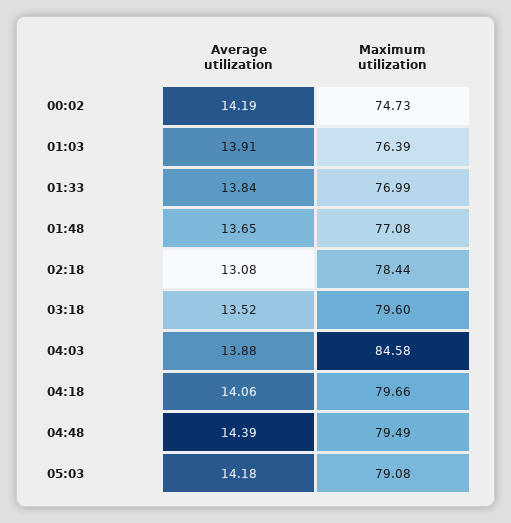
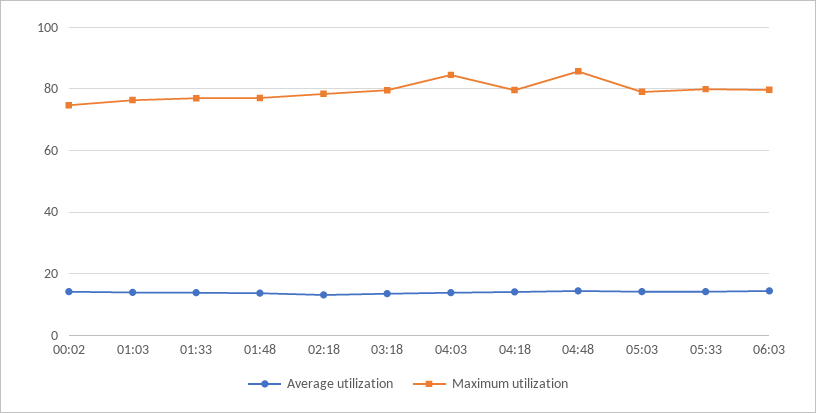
Maximum utilization, 04:48: 79.49 -> 86
Average utilization, 05:33: none -> 14
Maximum utilization, 05:33: none -> 80
Average utilization, 06:03: none -> 14
Maximum utilization, 06:03: none -> 80

